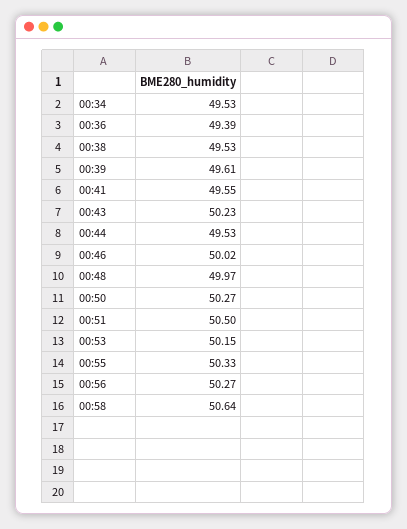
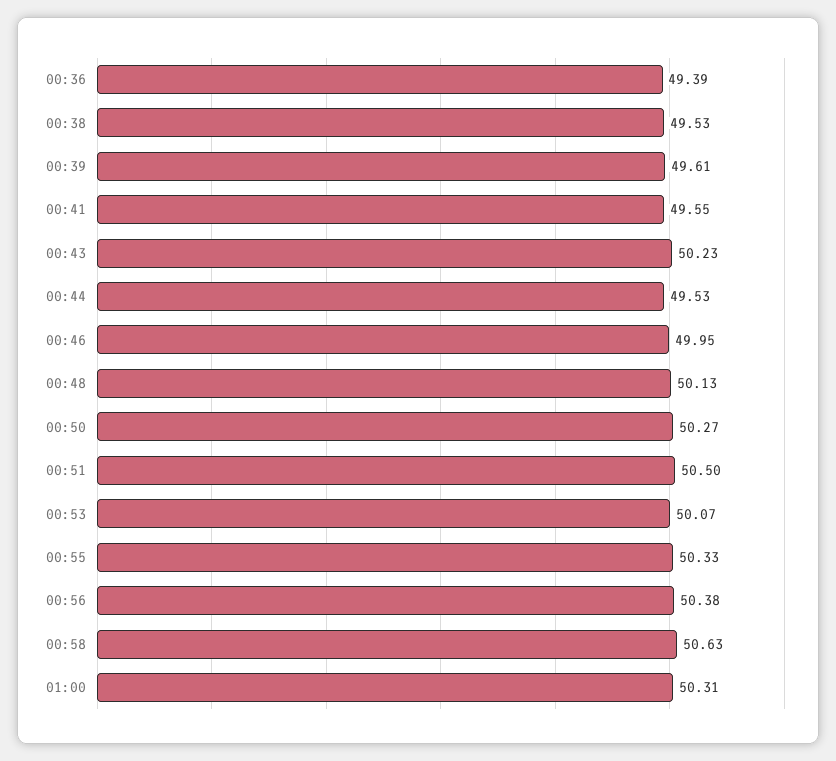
00:34: 49.53 -> none
00:46: 50.02 -> 49.95
00:48: 49.97 -> 50.13
00:53: 50.15 -> 50.07
00:56: 50.27 -> 50.38
00:58: 50.64 -> 50.63
01:00: none -> 50.31

